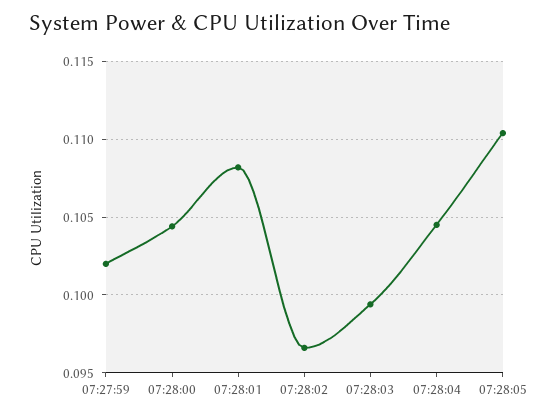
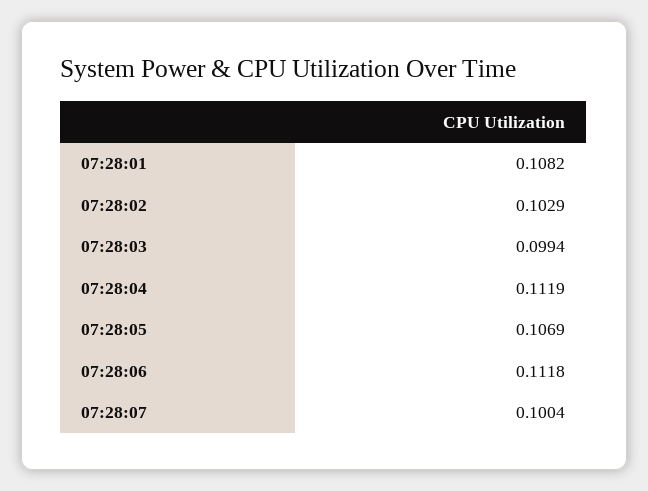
07:27:59: 0.102 -> none
07:28:00: 0.1045 -> none
07:28:02: 0.0965 -> 0.1029
07:28:04: 0.1045 -> 0.1119
07:28:05: 0.1105 -> 0.1069
07:28:06: none -> 0.1118
07:28:07: none -> 0.1004

